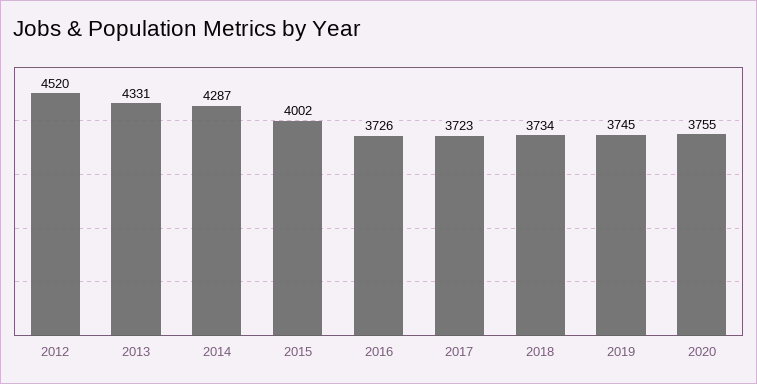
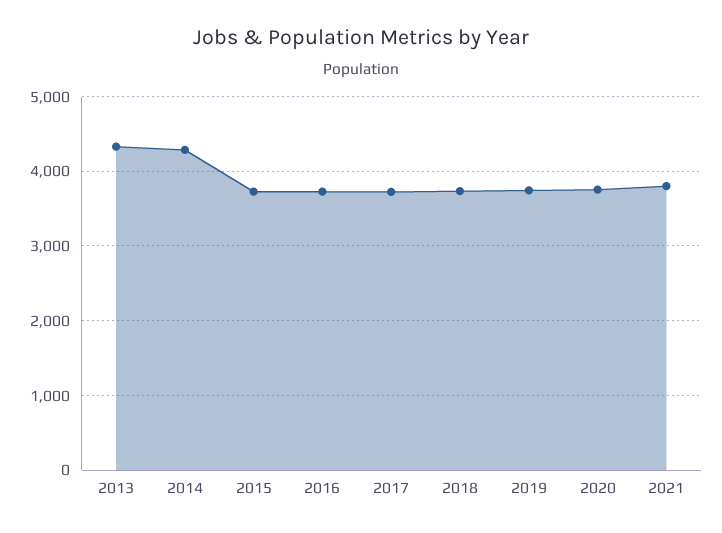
2012: 4520 -> none
2015: 4002 -> 3700
2021: none -> 3800

